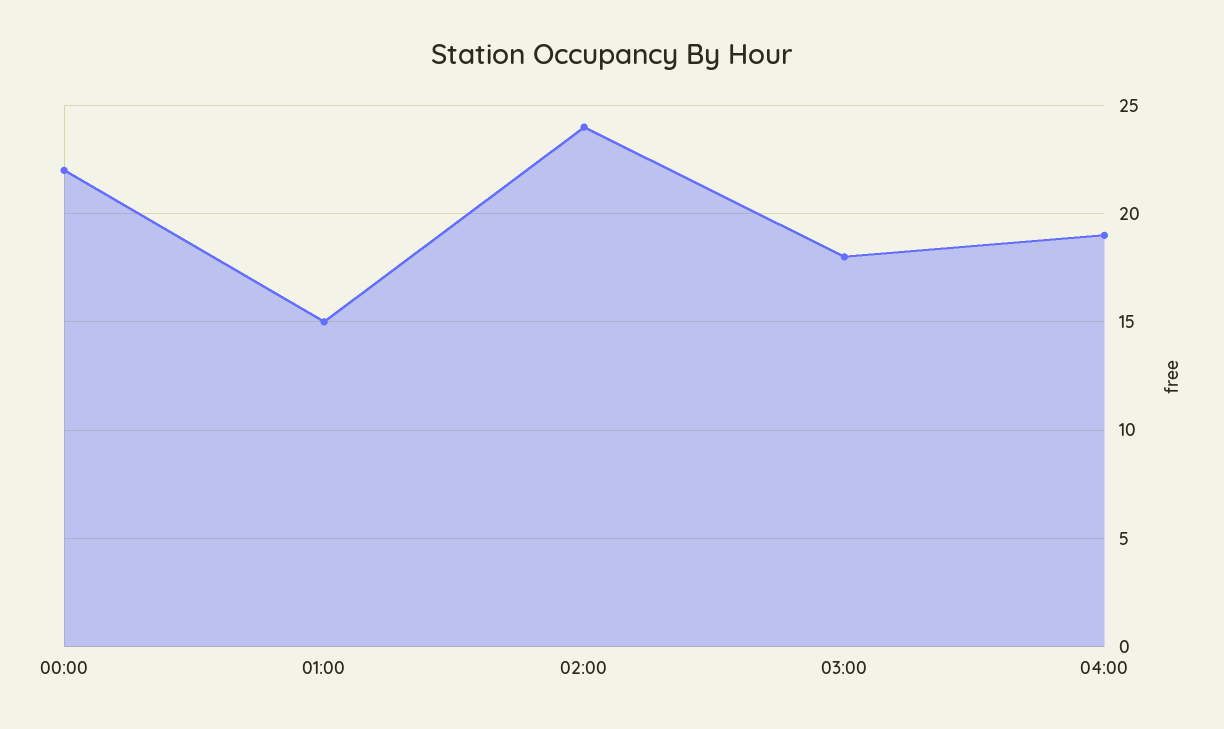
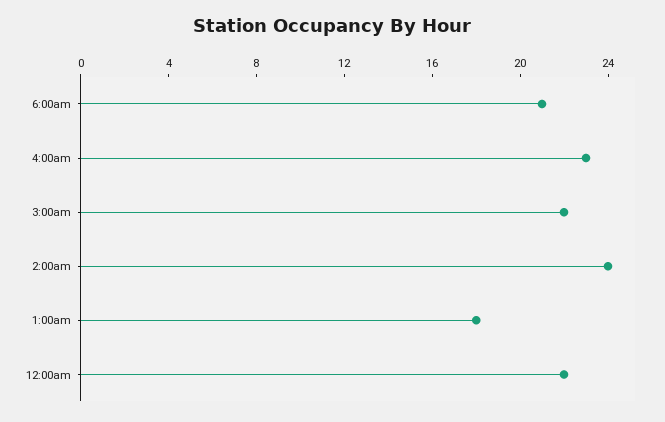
01:00: 15 -> 18
03:00: 18 -> 22
04:00: 19 -> 23
6:00am: none -> 21

